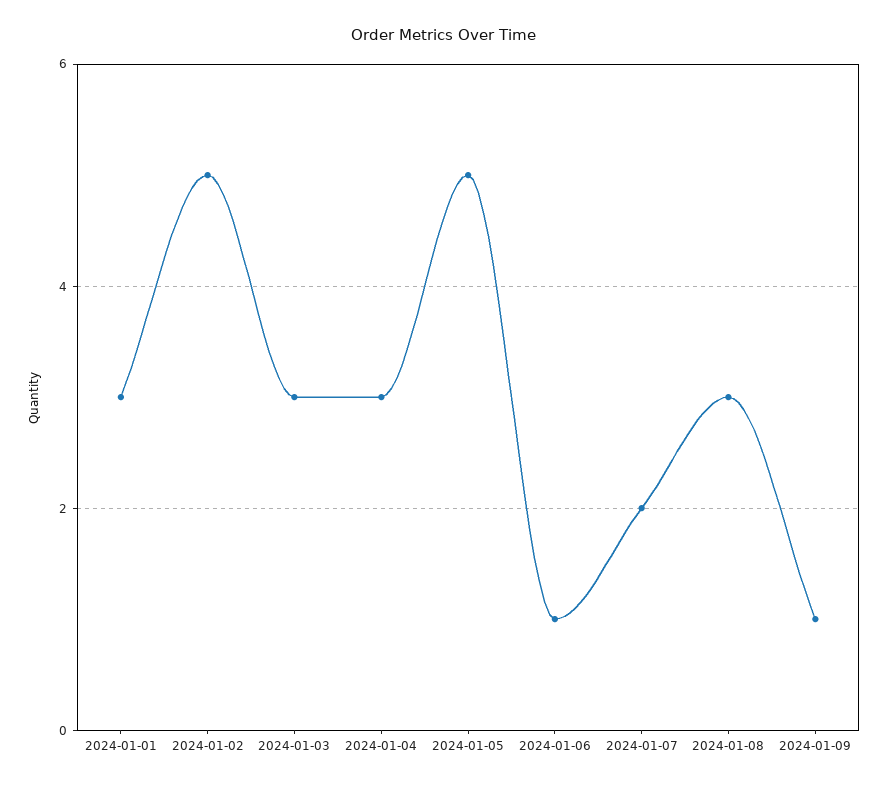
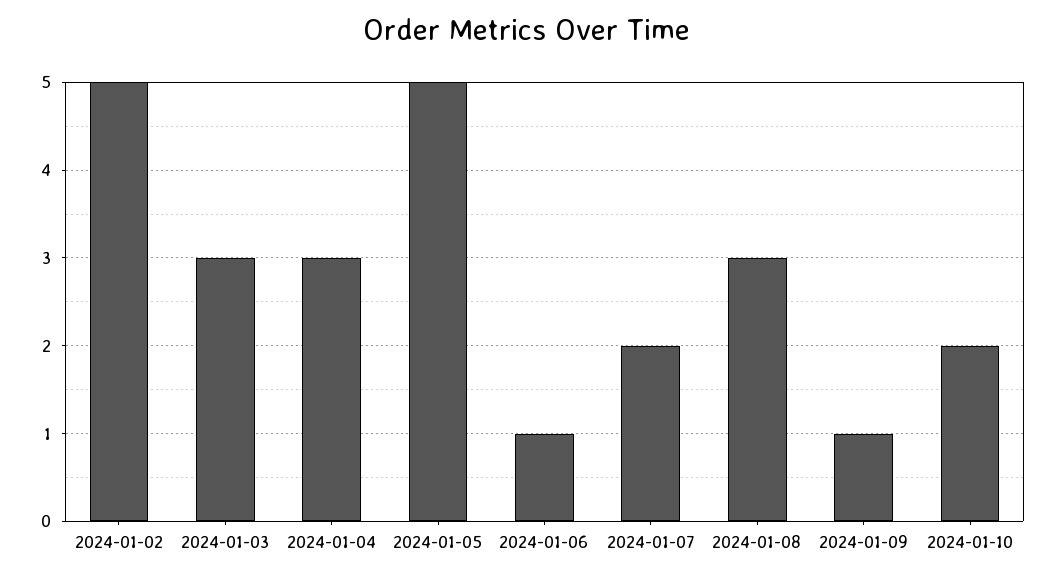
2024-01-01: 3 -> none
2024-01-10: none -> 2

